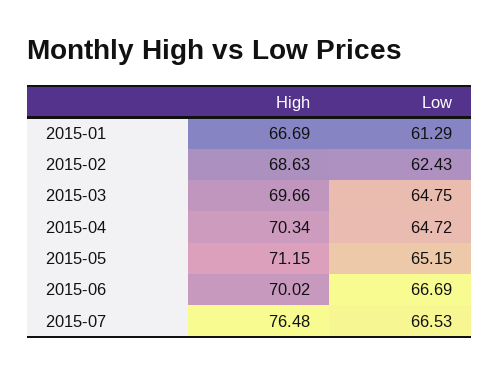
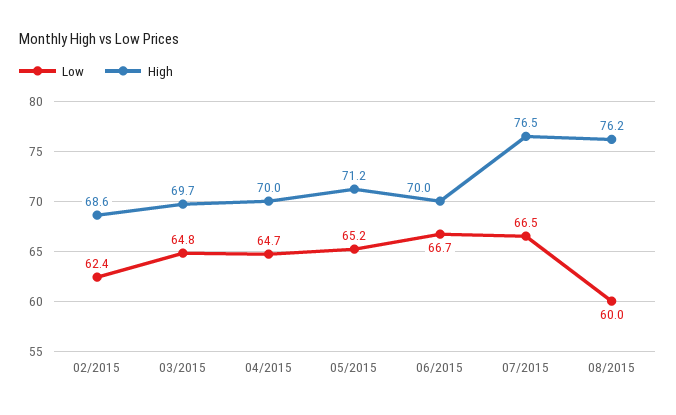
High, 2015-01: 66.69 -> none
Low, 2015-01: 61.29 -> none
High, 2015-04: 70.34 -> 70
Low, 08/2015: none -> 60
High, 08/2015: none -> 76.2

